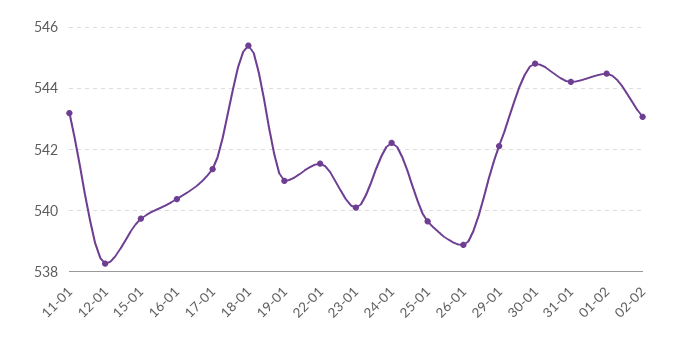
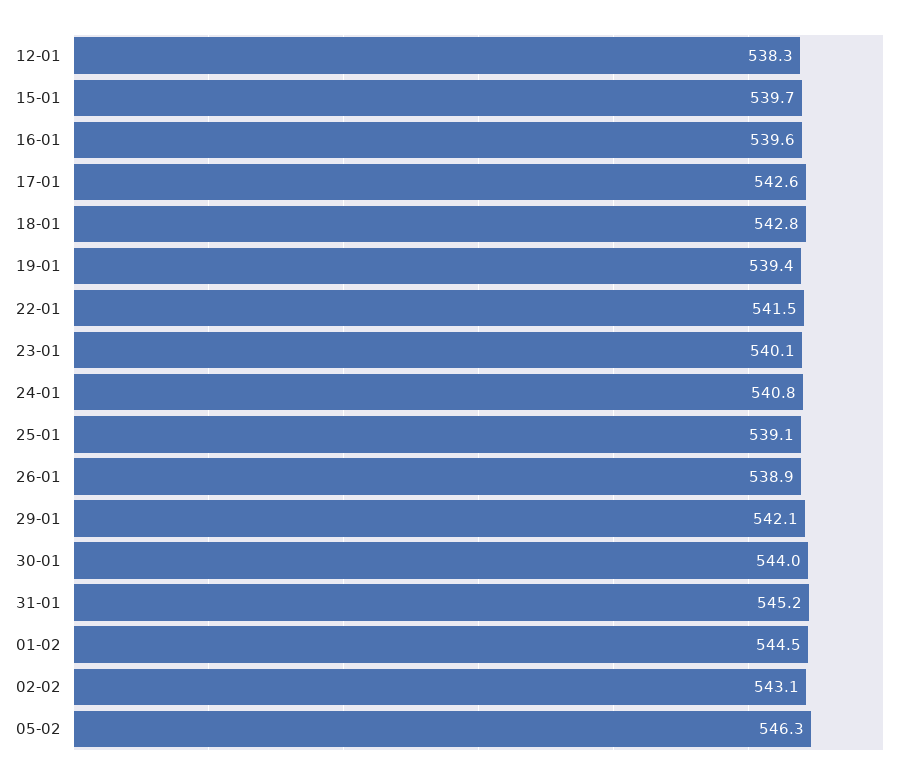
11-01: 543.2 -> none
16-01: 540.4 -> 539.6
17-01: 541.4 -> 542.6
18-01: 545.4 -> 542.8
19-01: 541 -> 539.4
24-01: 542.2 -> 540.8
25-01: 539.6 -> 539.1
30-01: 544.8 -> 544
31-01: 544.2 -> 545.2
05-02: none -> 546.3

